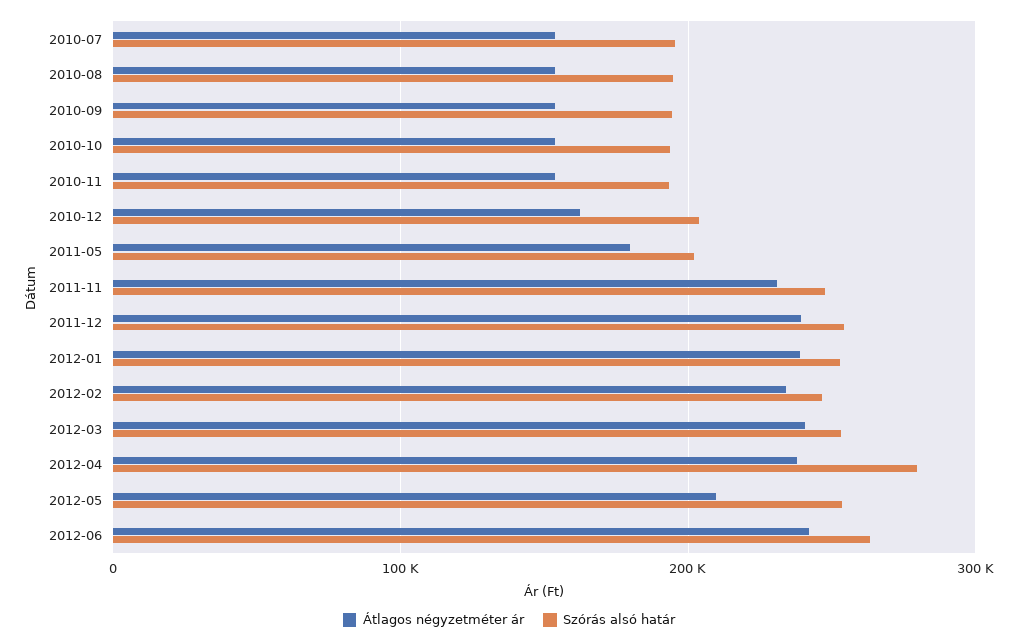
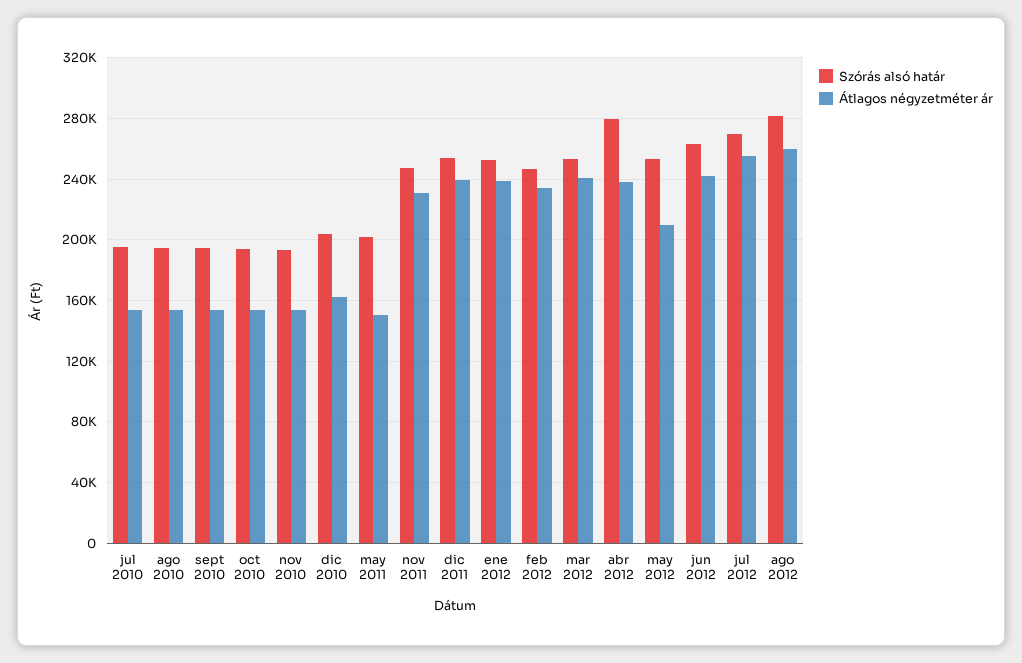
Átlagos négyzetméter ár, 2011-05: 180000 -> 150000
Szórás alsó határ, jul 2012: none -> 270000
Átlagos négyzetméter ár, jul 2012: none -> 255000
Szórás alsó határ, ago 2012: none -> 280000
Átlagos négyzetméter ár, ago 2012: none -> 260000

